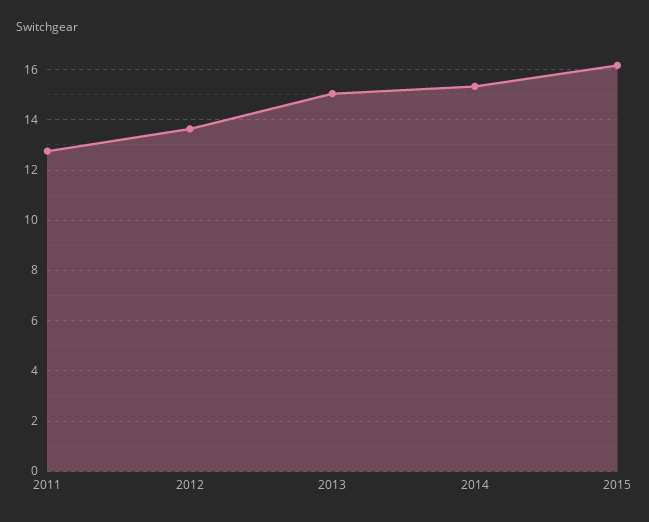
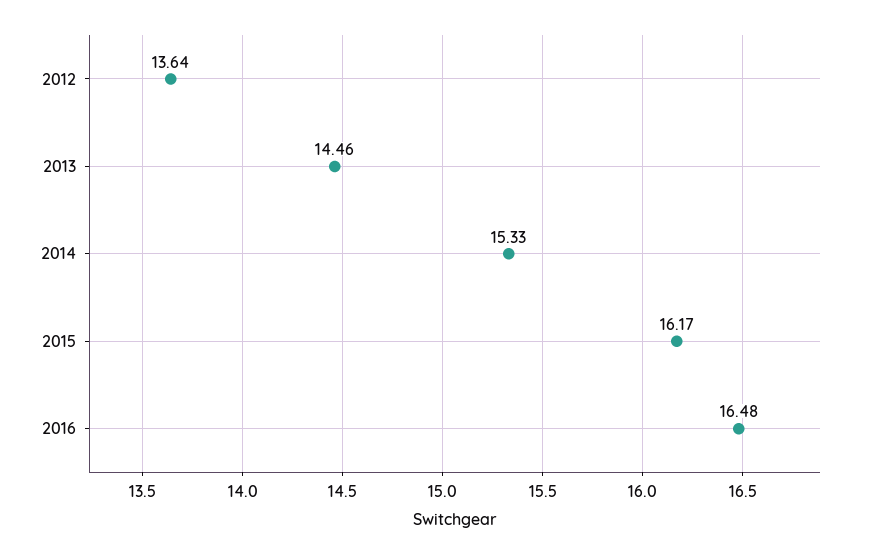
2011: 12.75 -> none
2013: 15 -> 14.46
2016: none -> 16.48

